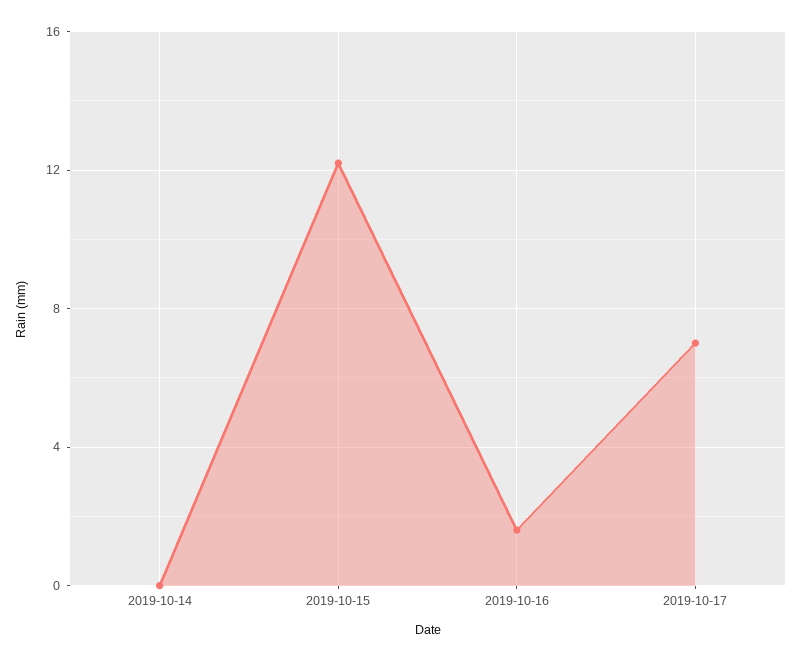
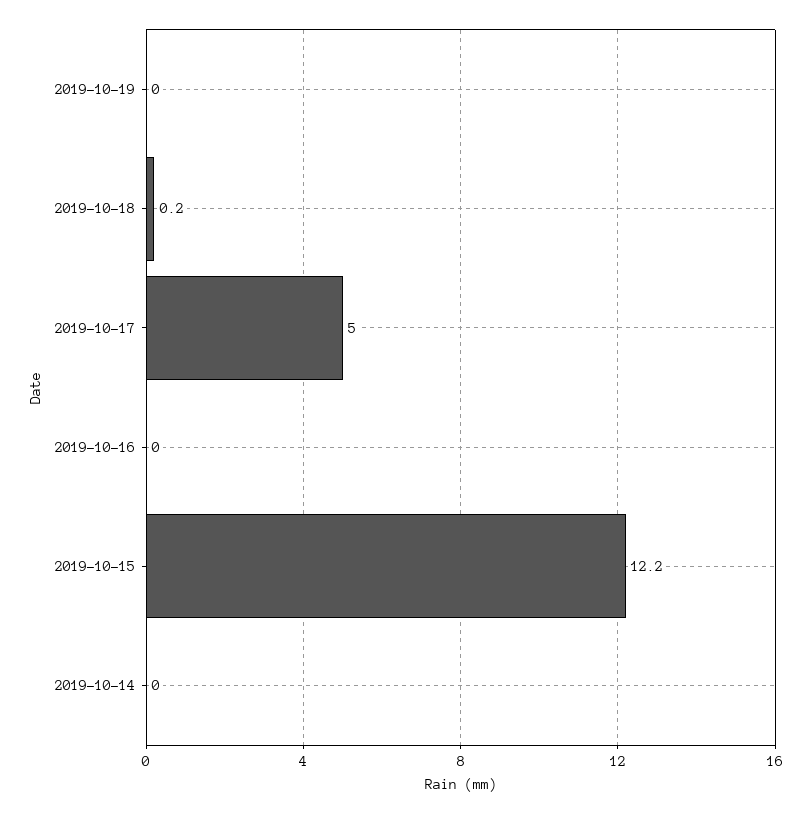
2019-10-16: 1.5 -> 0
2019-10-17: 7 -> 5
2019-10-19: none -> 0
2019-10-18: none -> 0.2

